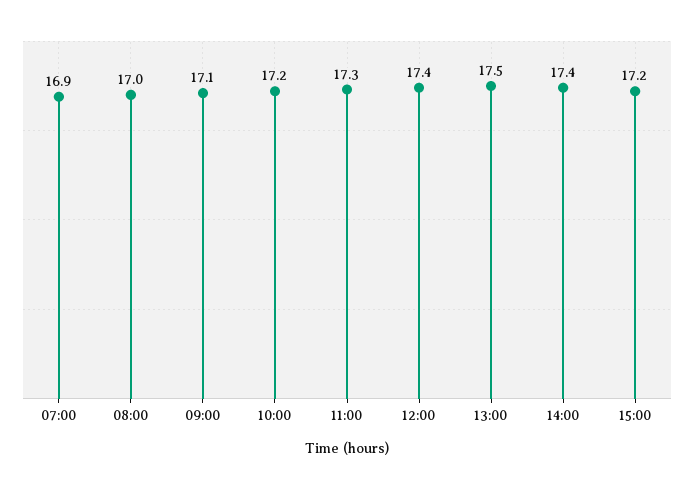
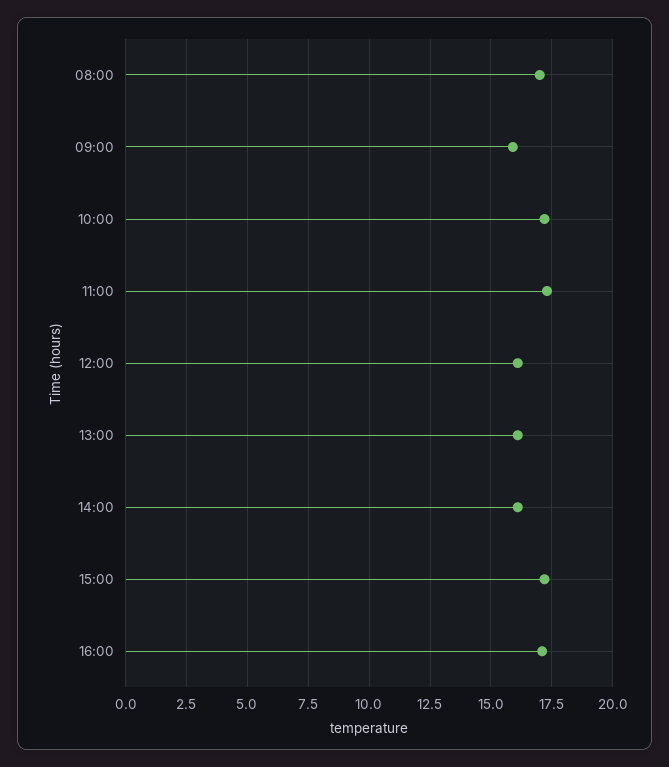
07:00: 16.9 -> none
09:00: 17.1 -> 16
12:00: 17.4 -> 16
13:00: 17.5 -> 16
14:00: 17.4 -> 16
16:00: none -> 17

